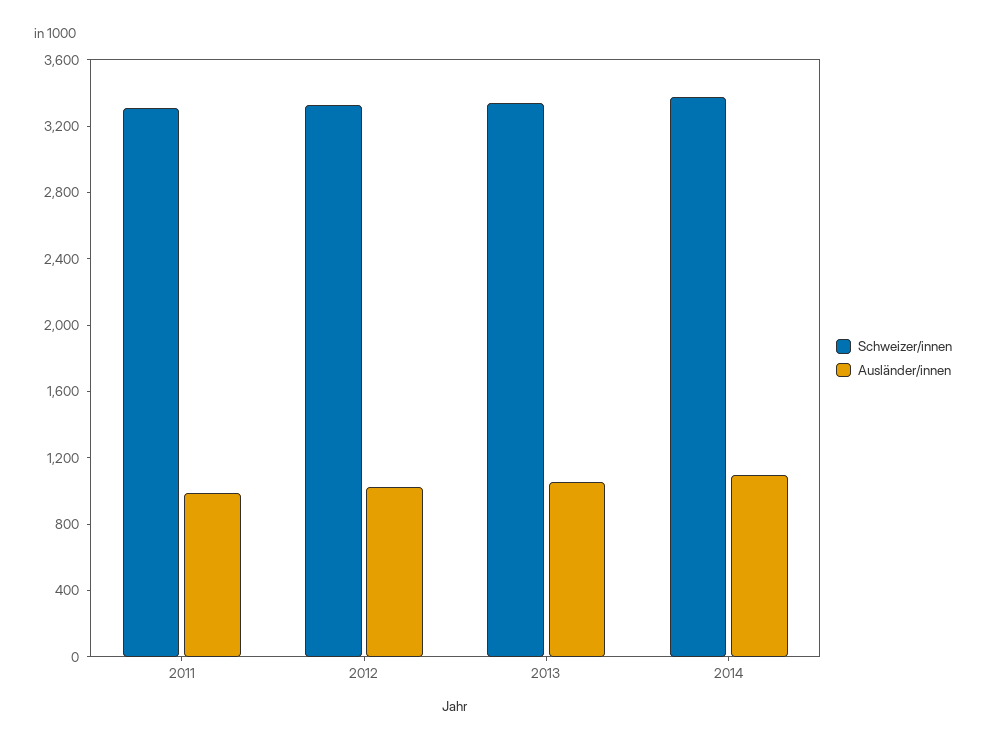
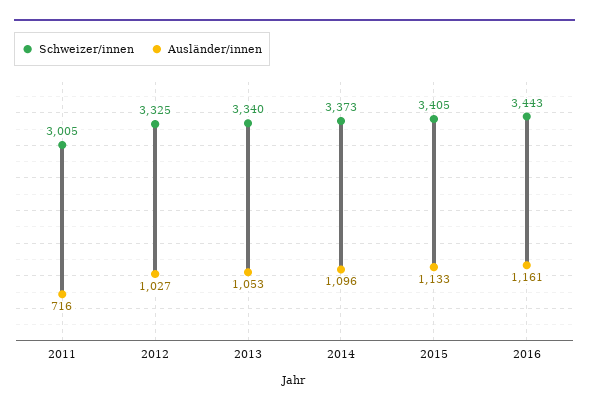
Schweizer/innen, 2011: 3300 -> 3005
Ausländer/innen, 2011: 1000 -> 716
Schweizer/innen, 2015: none -> 3405
Ausländer/innen, 2015: none -> 1133
Schweizer/innen, 2016: none -> 3443
Ausländer/innen, 2016: none -> 1161

